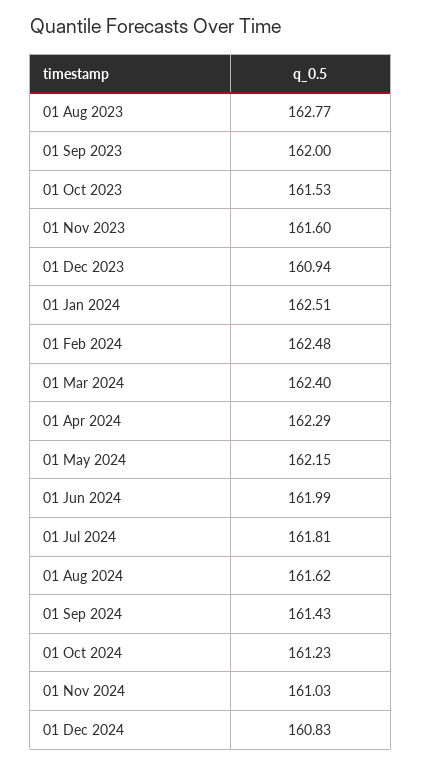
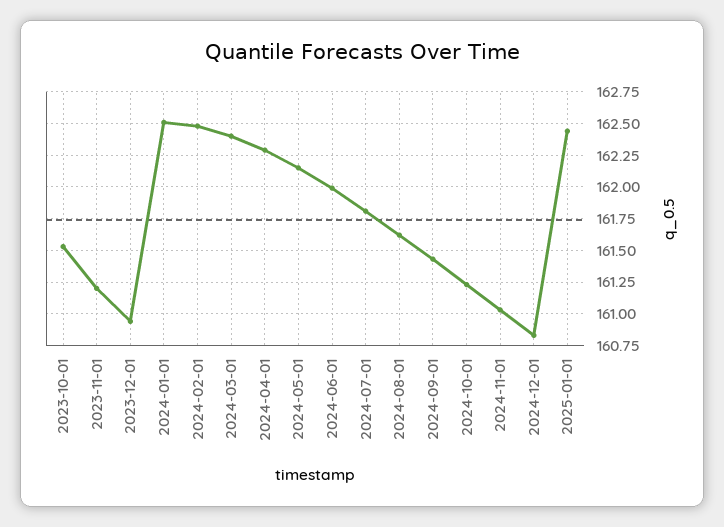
01 Aug 2023: 162.77 -> none
01 Sep 2023: 162 -> none
01 Nov 2023: 161.6 -> 161.2
2025-01-01: none -> 162.45

